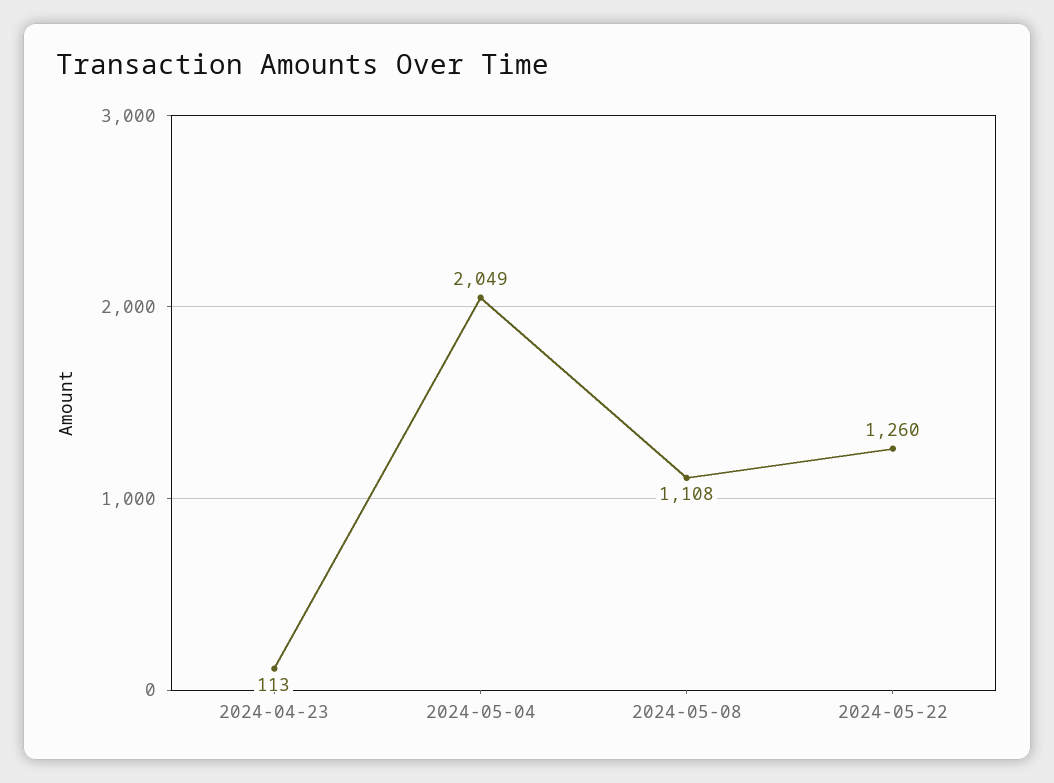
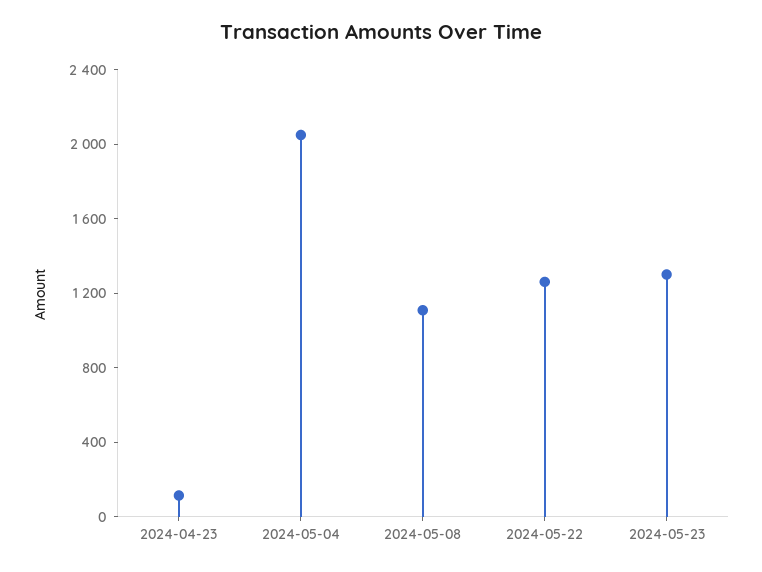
2024-05-23: none -> 1300

